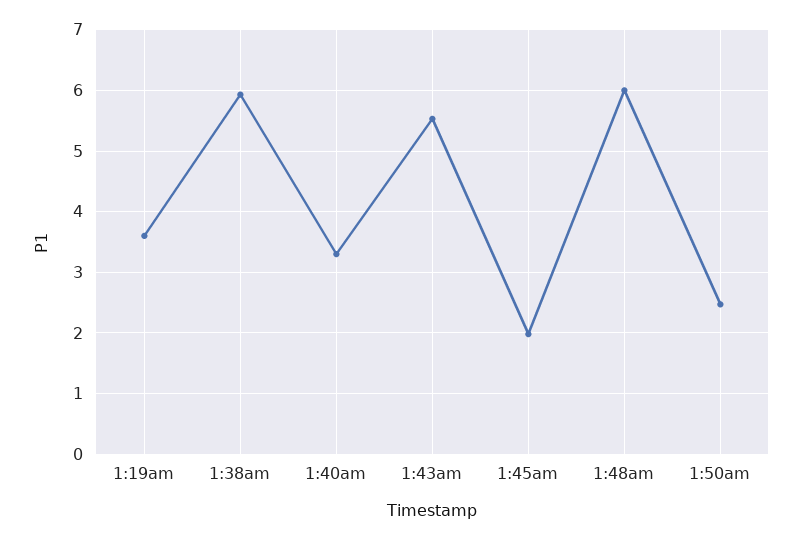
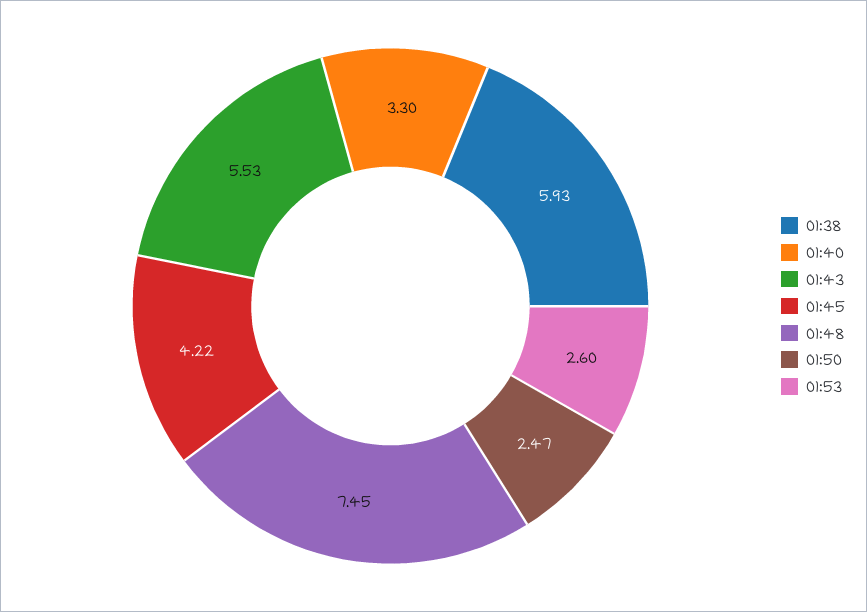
1:19am: 3.6 -> none
1:45am: 2 -> 4.22
1:48am: 6 -> 7.45
01:53: none -> 2.6

